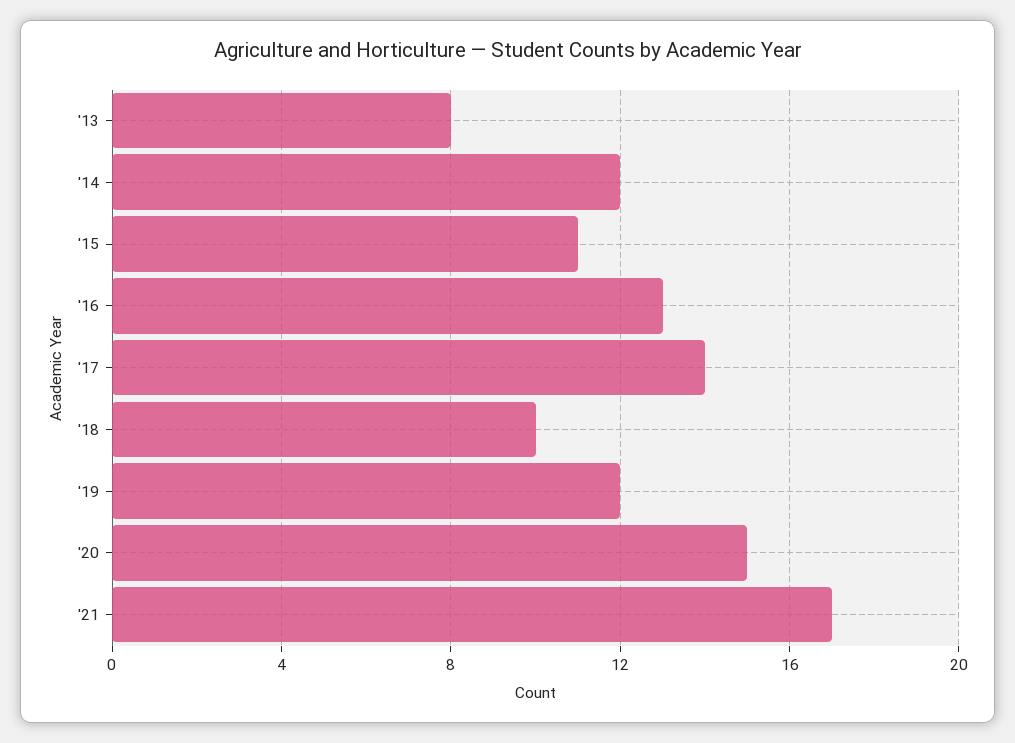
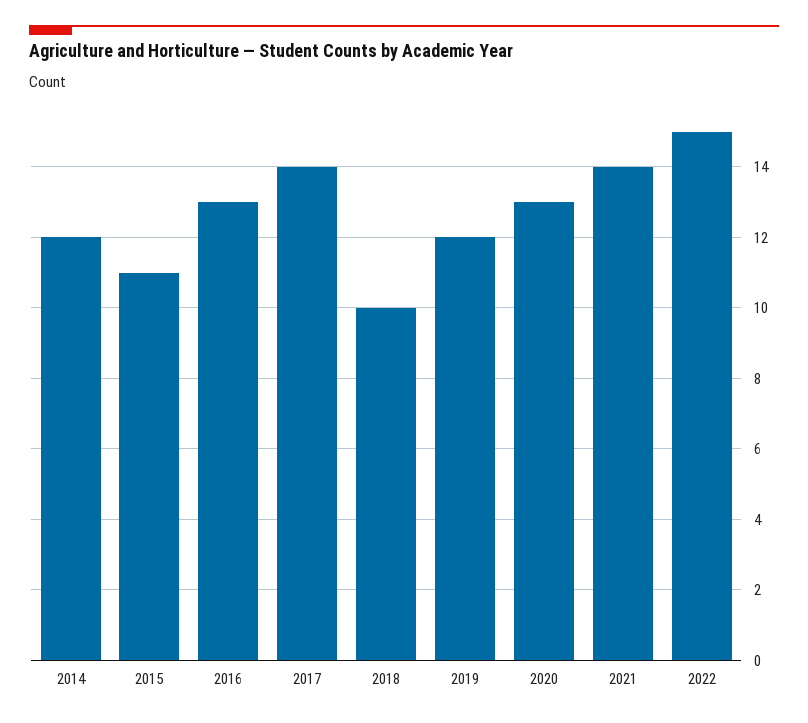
'13: 8 -> none
'20: 15 -> 13
'21: 17 -> 14
2022: none -> 15

